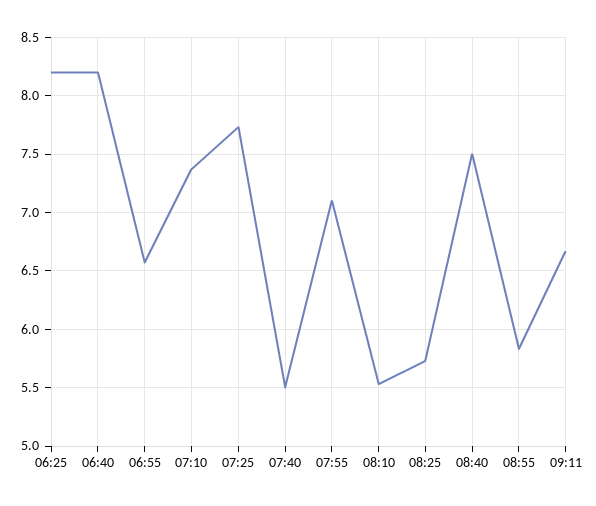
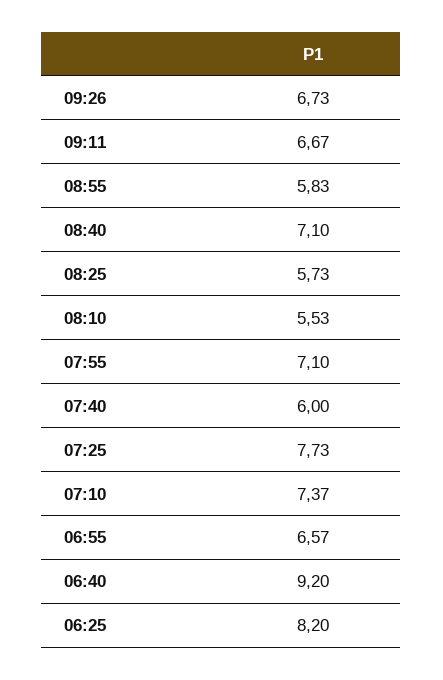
06:40: 8.2 -> 9.2
07:40: 5.5 -> 6
08:40: 7.5 -> 7.1
09:26: none -> 6.73

